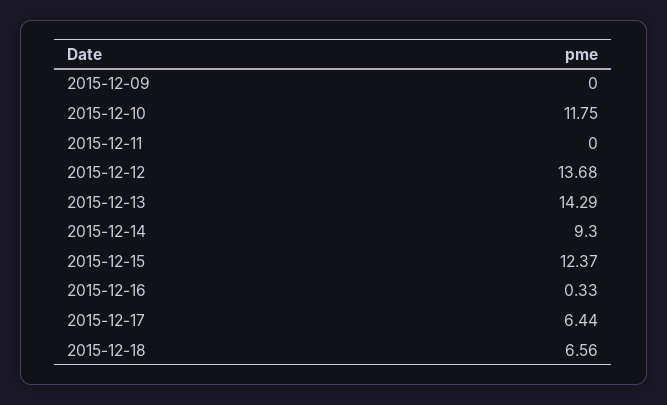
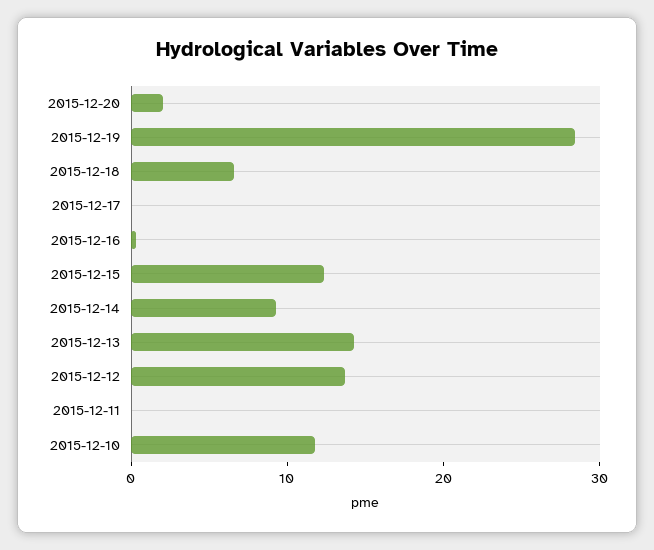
2015-12-09: 0 -> none
2015-12-17: 6.44 -> 0
2015-12-20: none -> 2
2015-12-19: none -> 28

